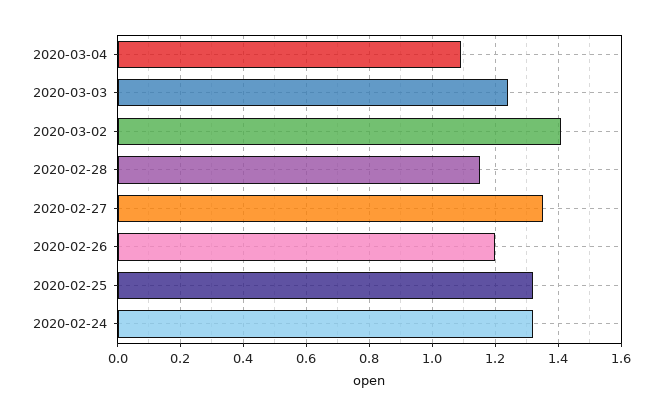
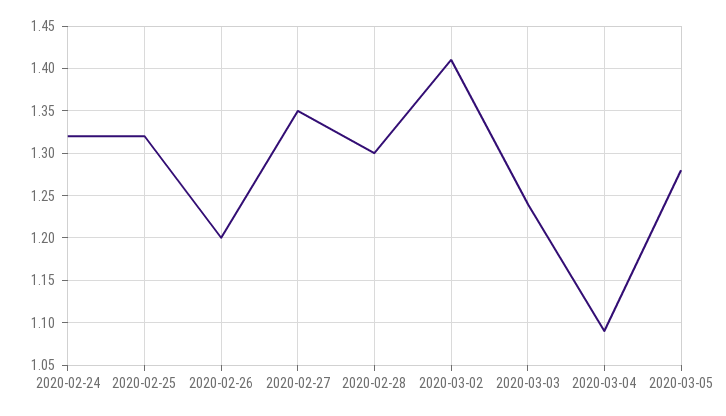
2020-02-28: 1.15 -> 1.3
2020-03-05: none -> 1.28

